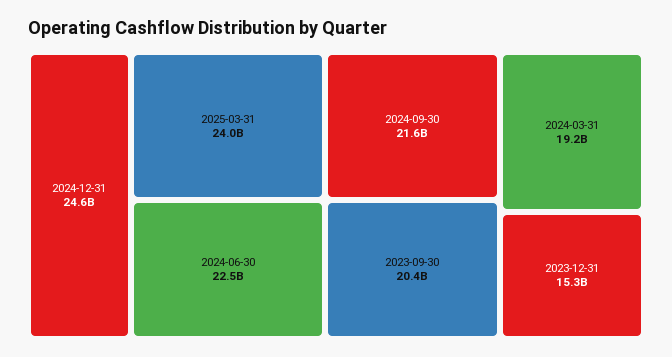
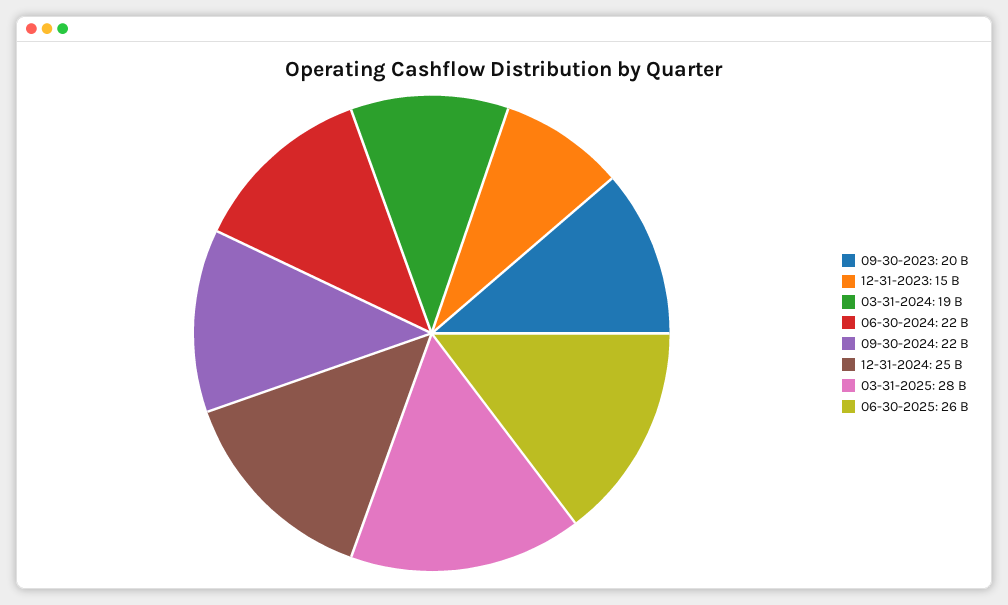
2025-03-31: 24000000000 -> 28000000000
06-30-2025: none -> 26000000000

